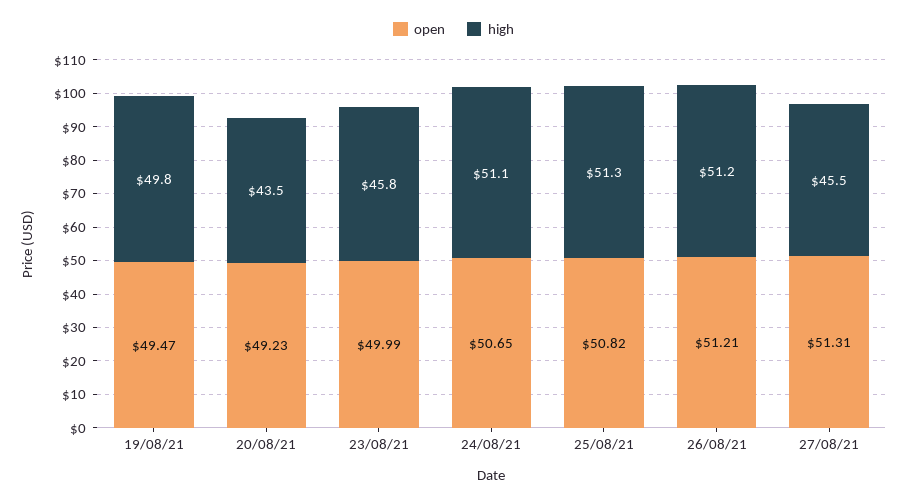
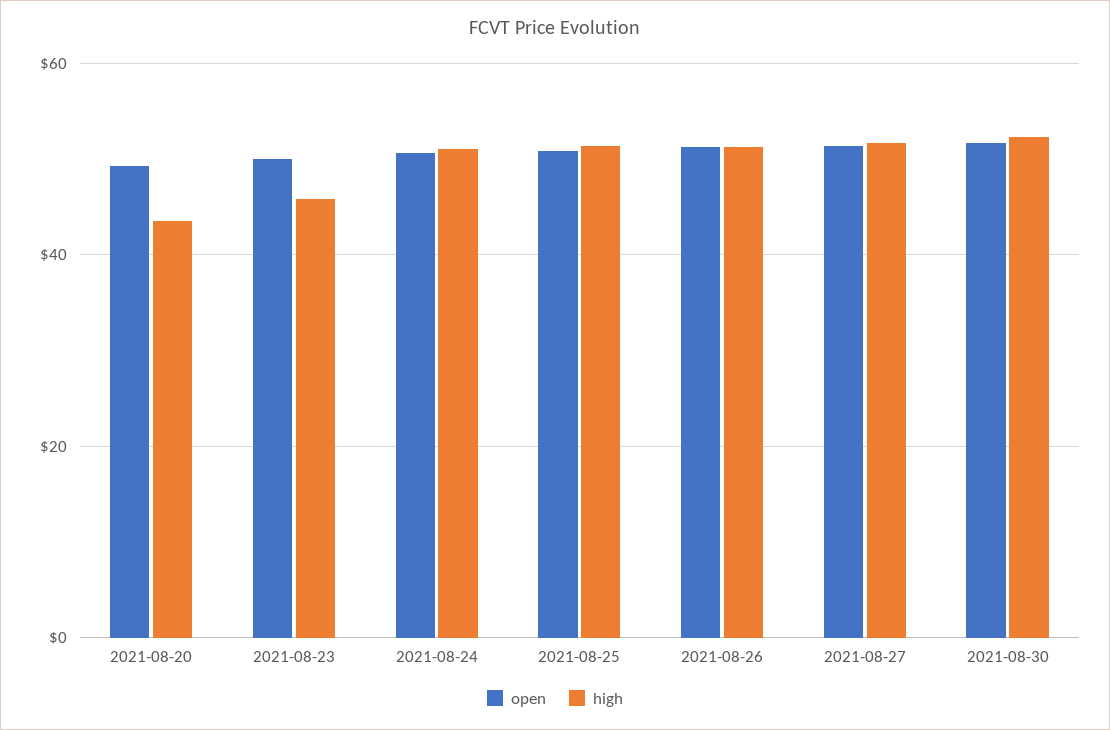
open, 19/08/21: 49.47 -> none
high, 19/08/21: 49.8 -> none
high, 27/08/21: 45.5 -> 52
open, 2021-08-30: none -> 52
high, 2021-08-30: none -> 52

